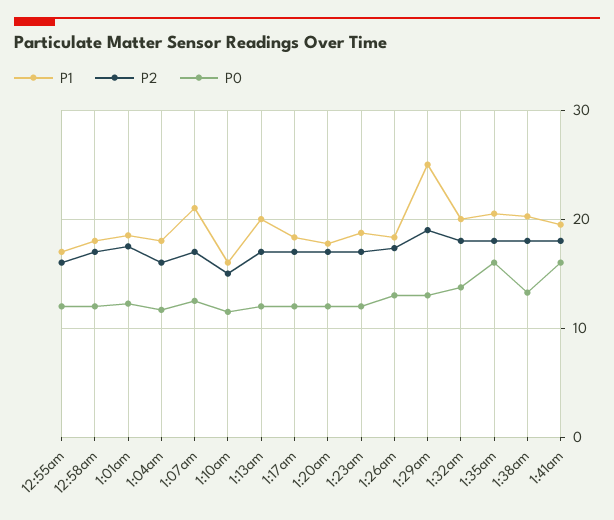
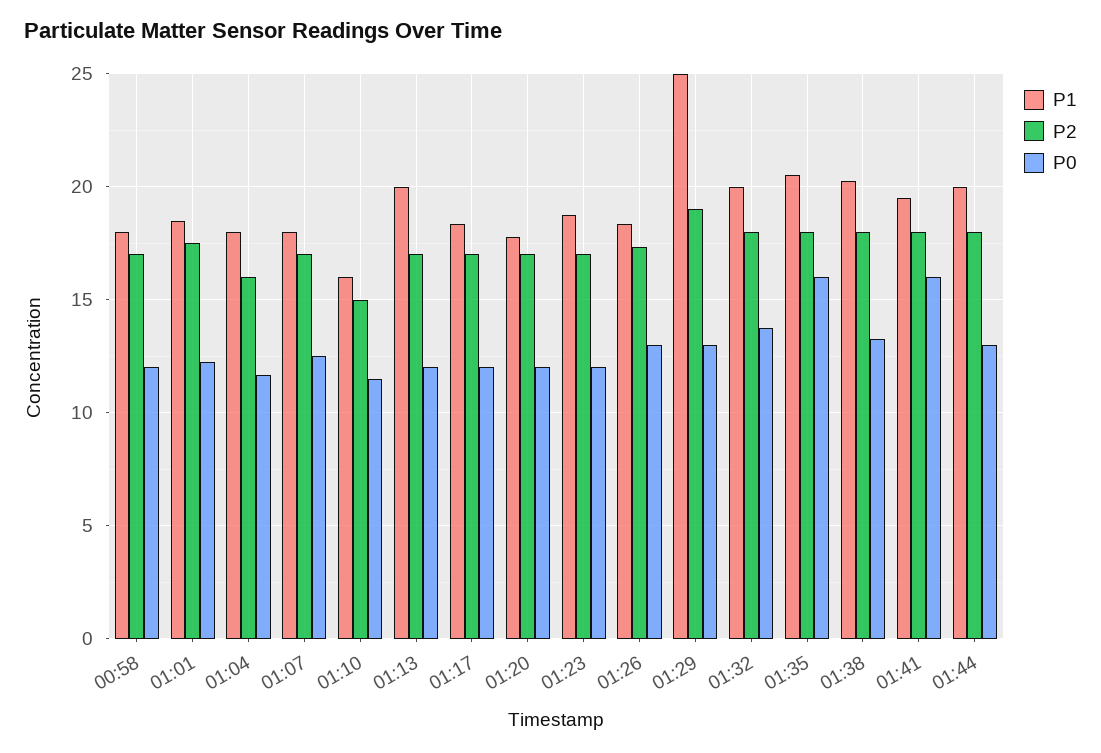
P1, 12:55am: 17 -> none
P2, 12:55am: 16 -> none
P0, 12:55am: 12 -> none
P1, 1:07am: 21 -> 18
P1, 01:44: none -> 20
P2, 01:44: none -> 18
P0, 01:44: none -> 13

